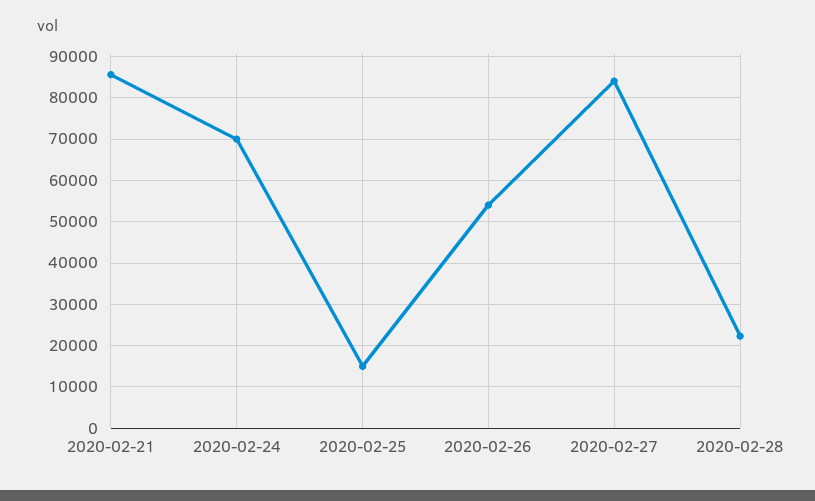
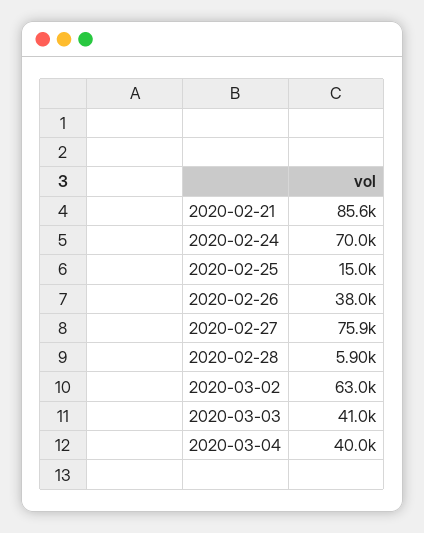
2020-02-26: 54000 -> 38000
2020-02-27: 84000 -> 75900
2020-02-28: 22000 -> 5900
2020-03-02: none -> 63000
2020-03-03: none -> 41000
2020-03-04: none -> 40000

